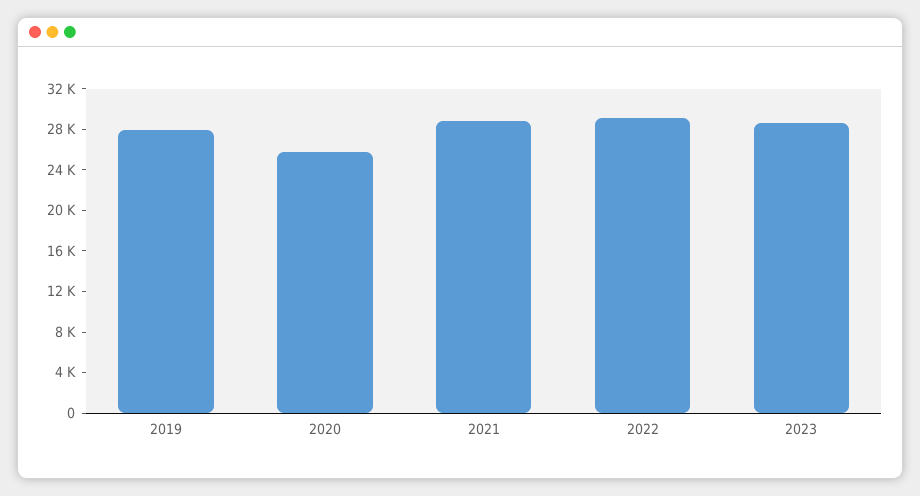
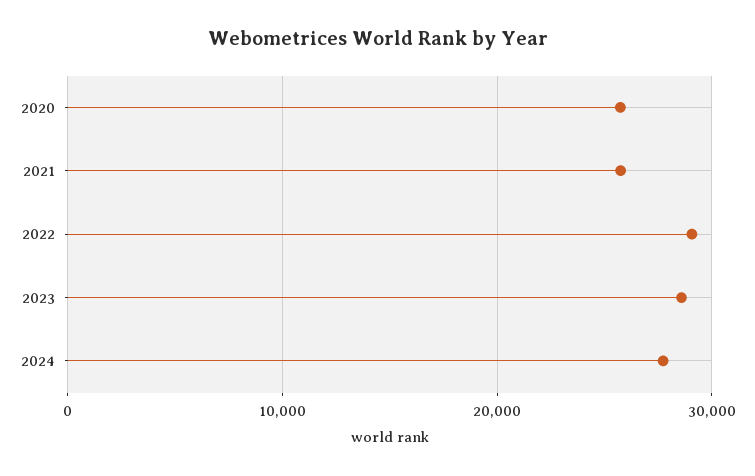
2019: 28000 -> none
2021: 29000 -> 26000
2024: none -> 28000

